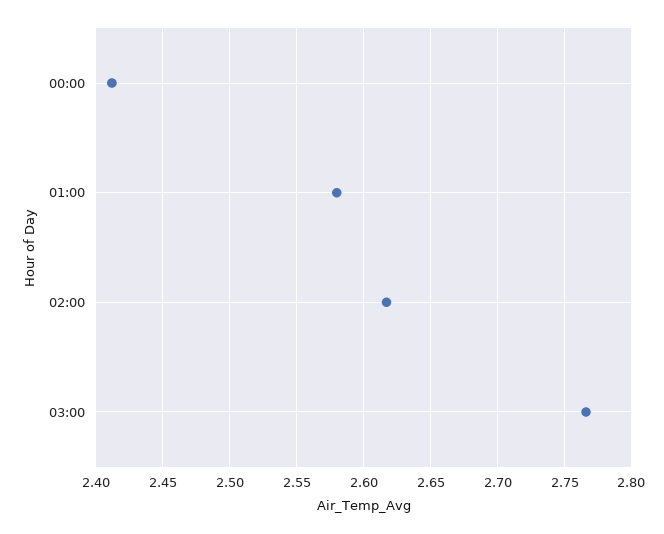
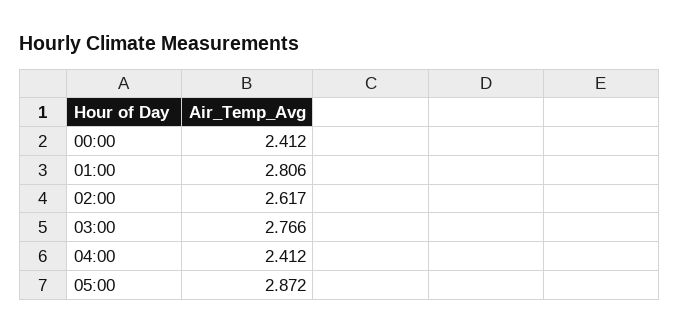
01:00: 2.58 -> 2.806
04:00: none -> 2.412
05:00: none -> 2.872

